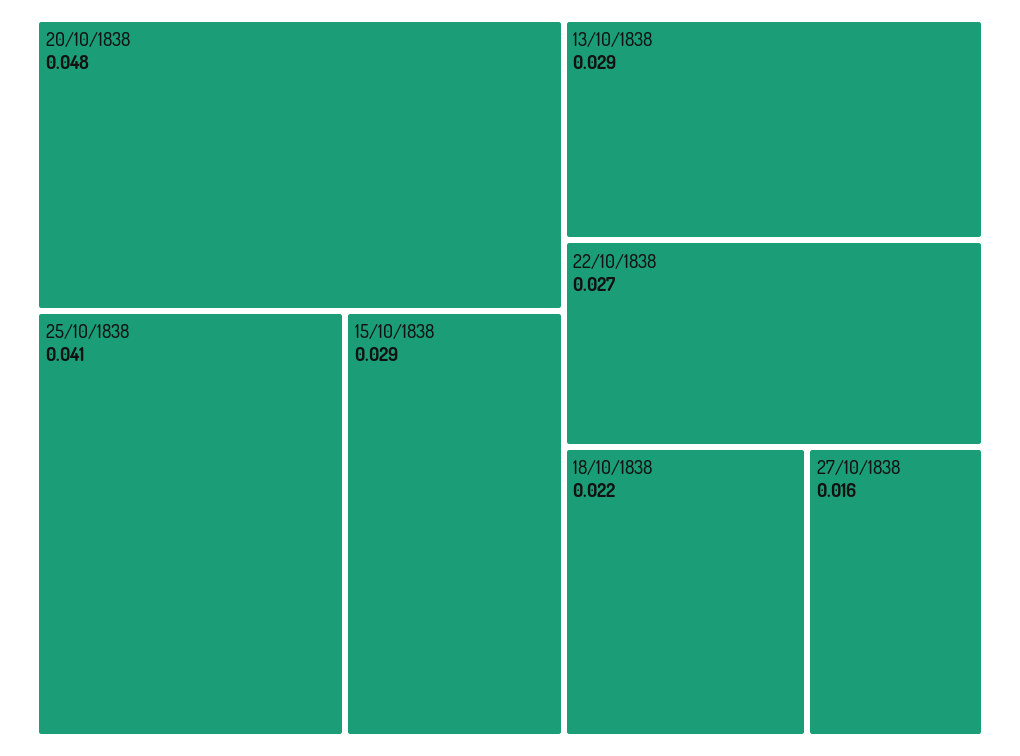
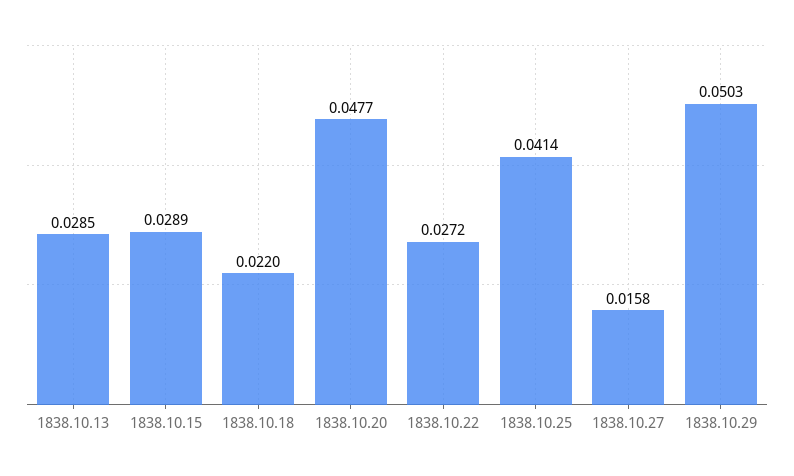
1838.10.29: none -> 0.0503

